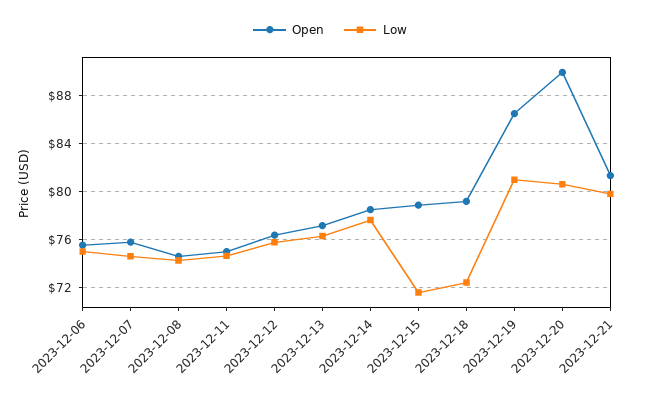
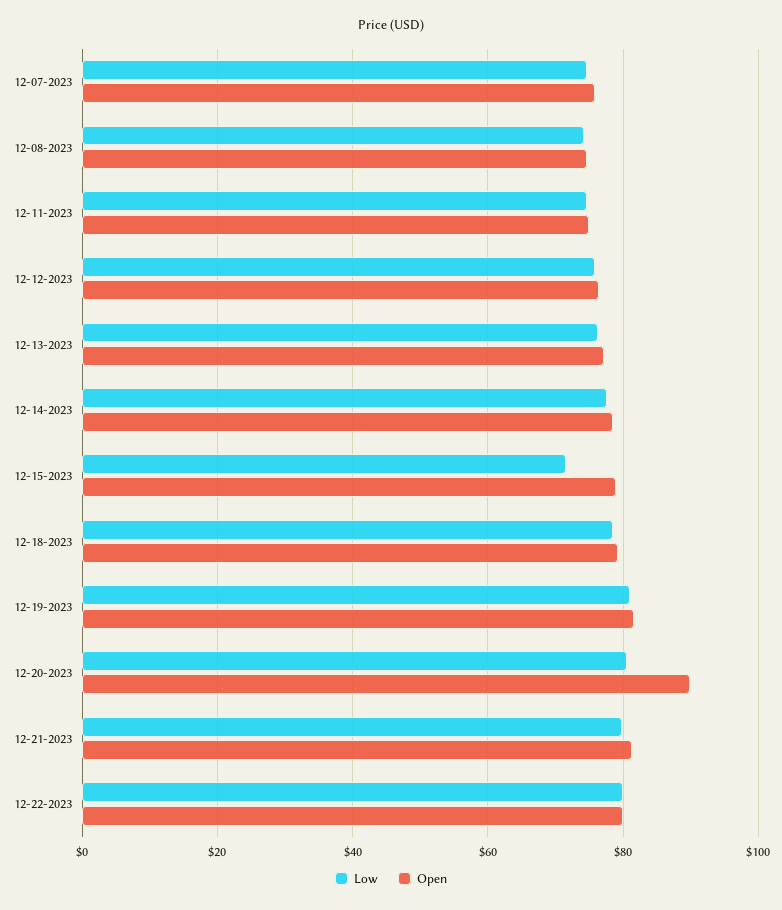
Open, 2023-12-06: 75.5 -> none
Low, 2023-12-06: 75 -> none
Low, 2023-12-18: 72.5 -> 78
Open, 2023-12-19: 86.5 -> 82
Low, 12-22-2023: none -> 80
Open, 12-22-2023: none -> 80

